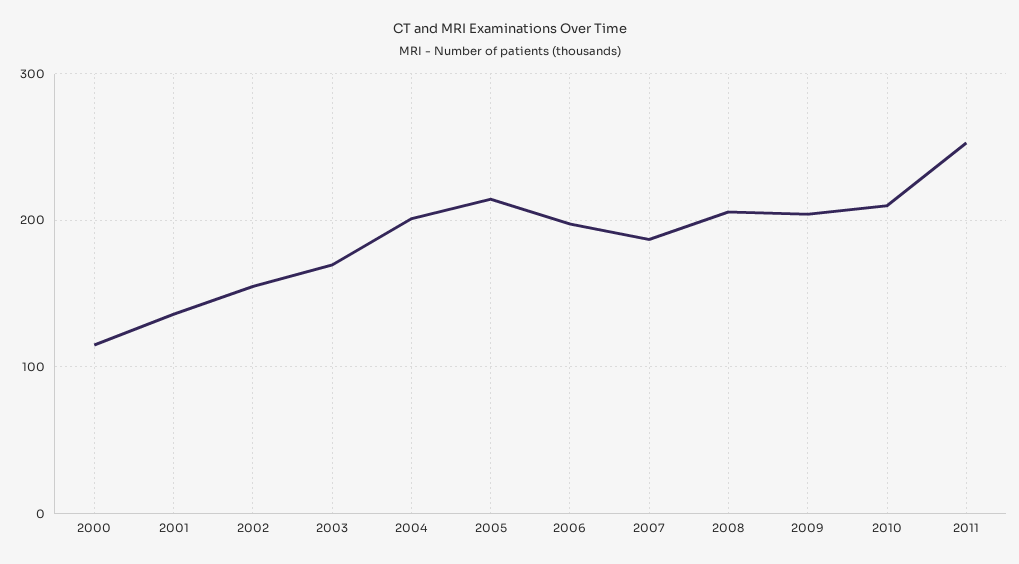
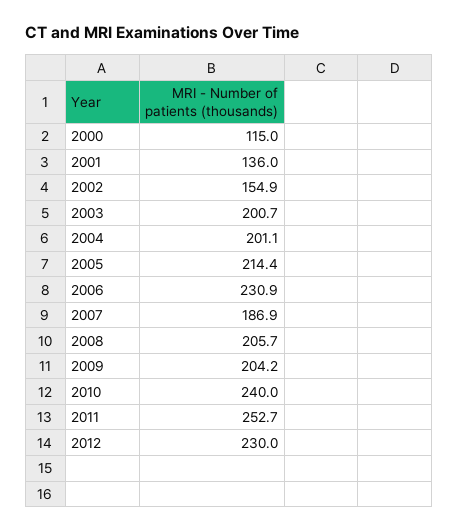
2003: 170 -> 200.7
2006: 200 -> 230.9
2010: 210 -> 240
2012: none -> 230

